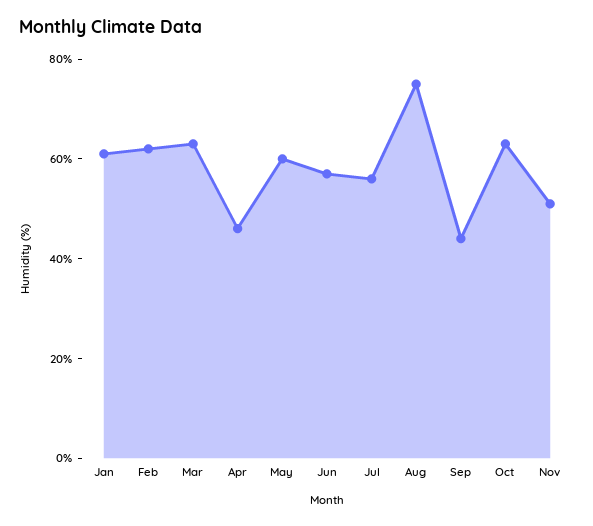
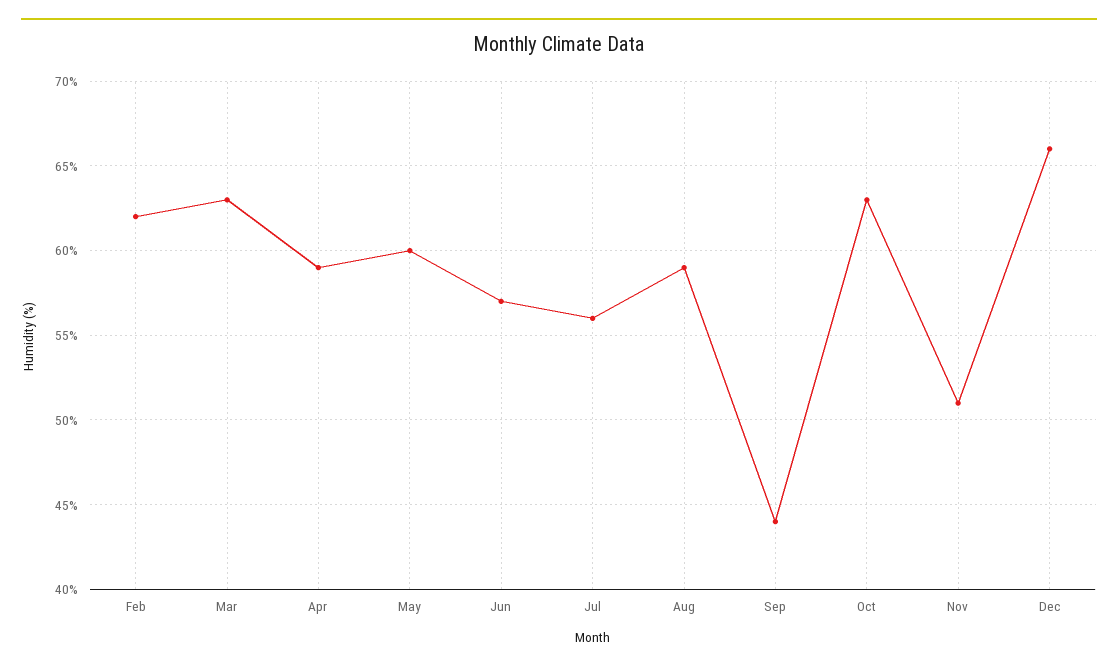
Jan: 60 -> none
Apr: 45 -> 59
Aug: 75 -> 59
Dec: none -> 66

